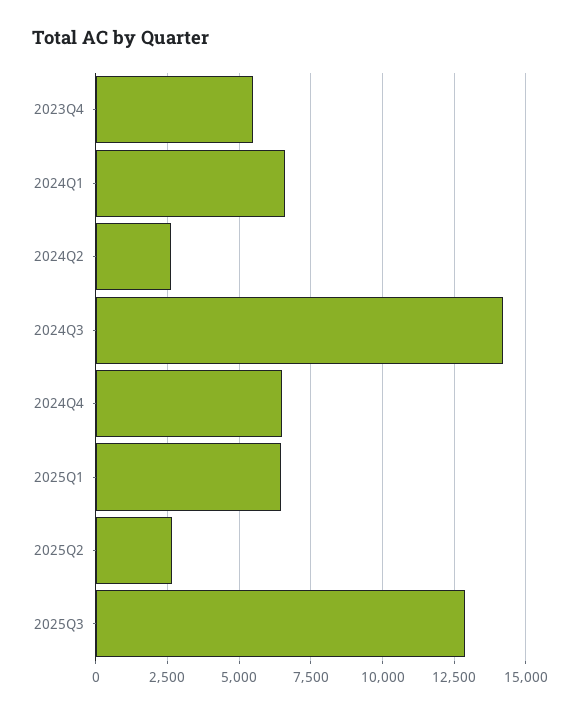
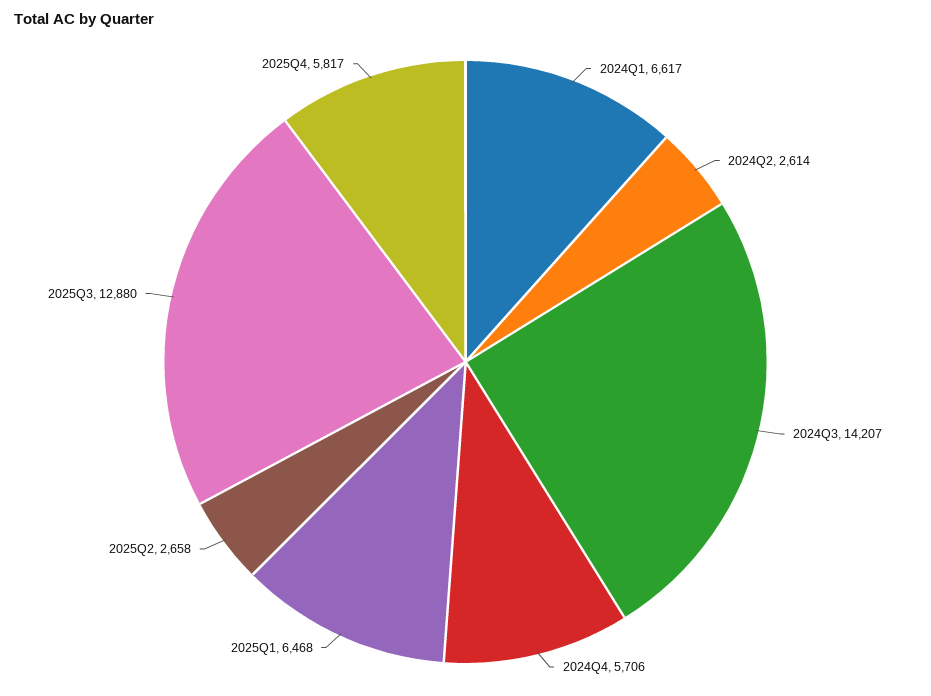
2023Q4: 5500 -> none
2024Q4: 6500 -> 5706
2025Q4: none -> 5817

